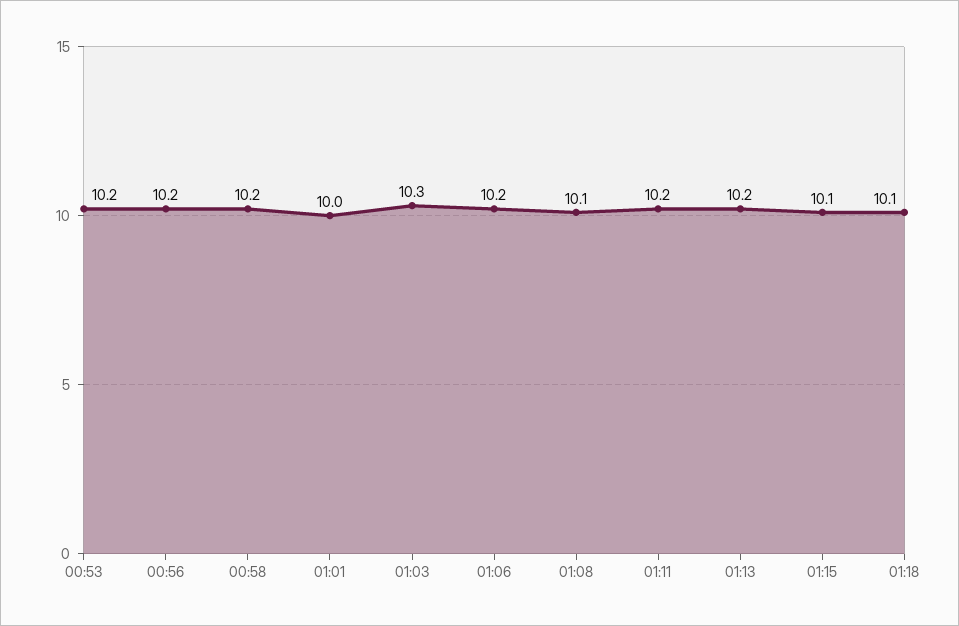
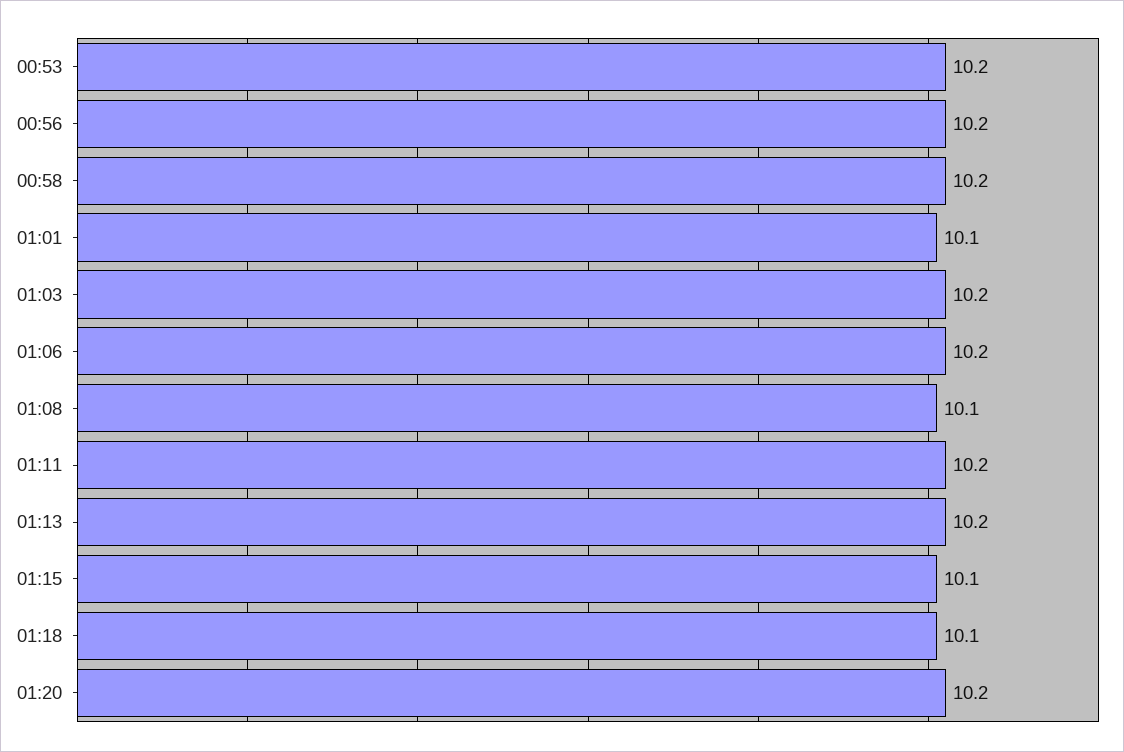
01:01: 10 -> 10.1
01:03: 10.3 -> 10.2
01:20: none -> 10.2

